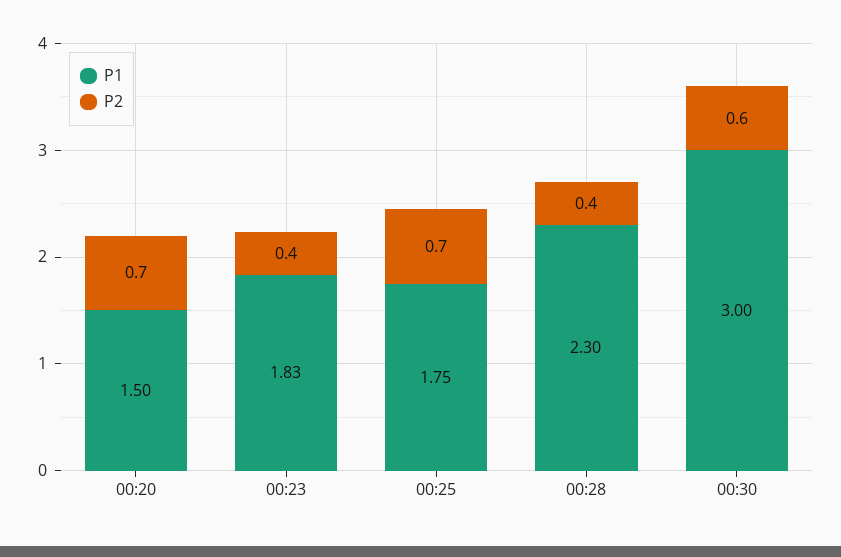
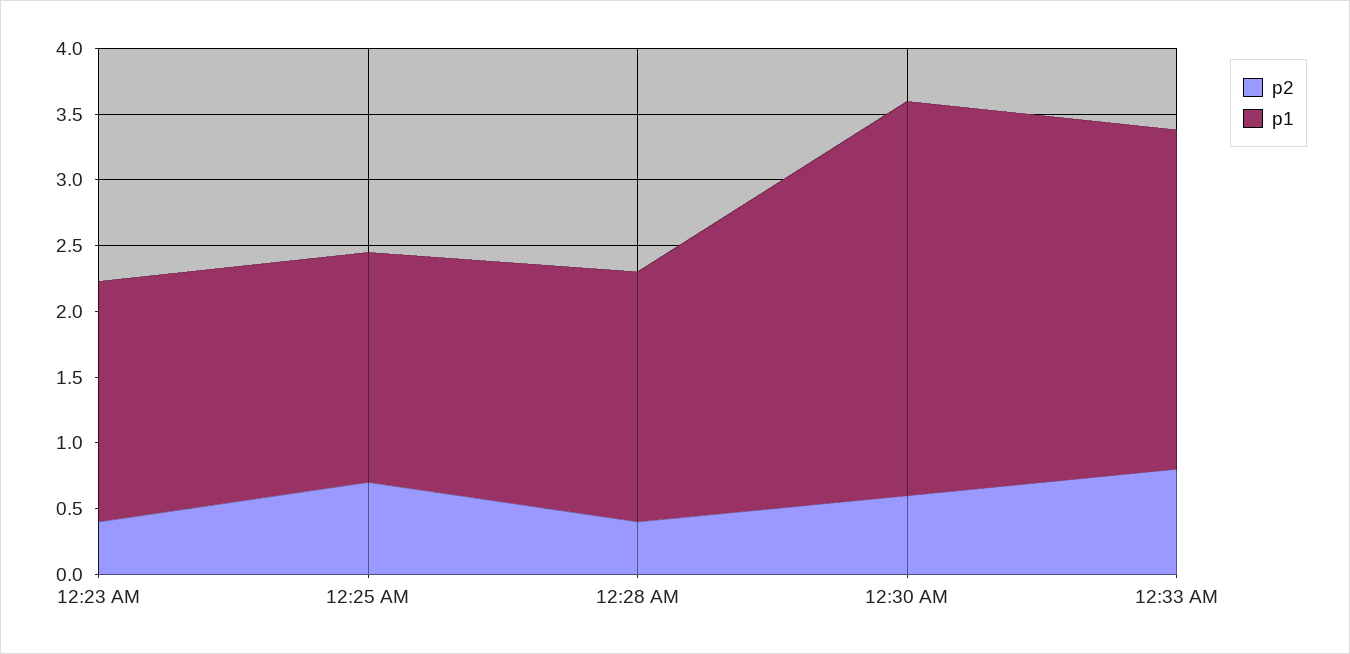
P1, 00:20: 1.5 -> none
P2, 00:20: 0.7 -> none
P1, 00:28: 2.3 -> 1.9
P2, 12:33 AM: none -> 0.8
P1, 12:33 AM: none -> 2.6

